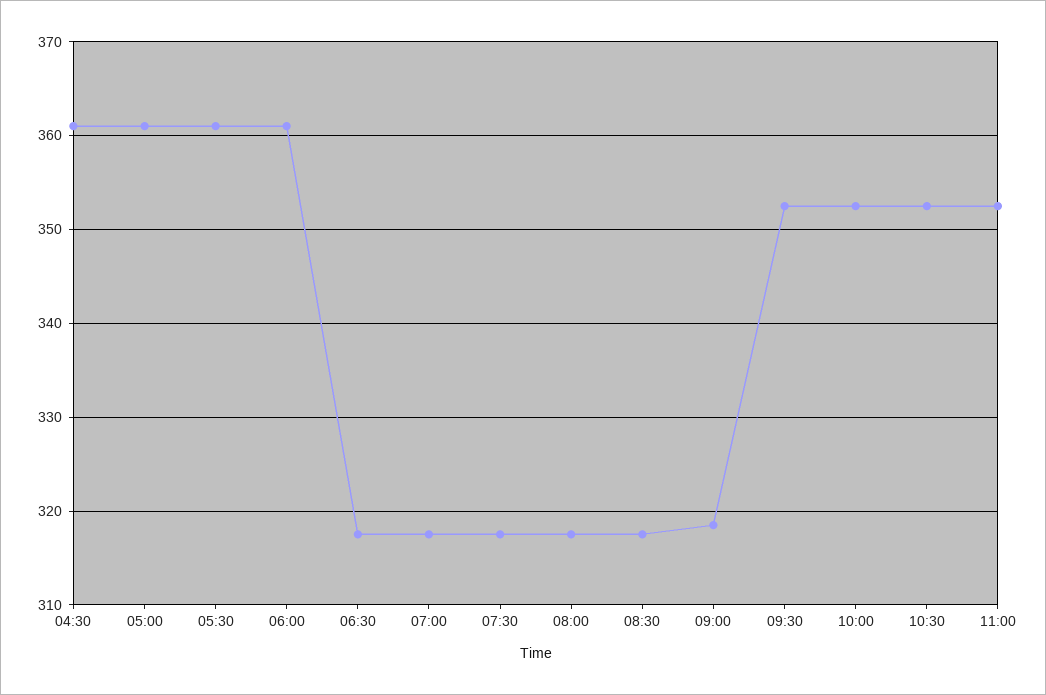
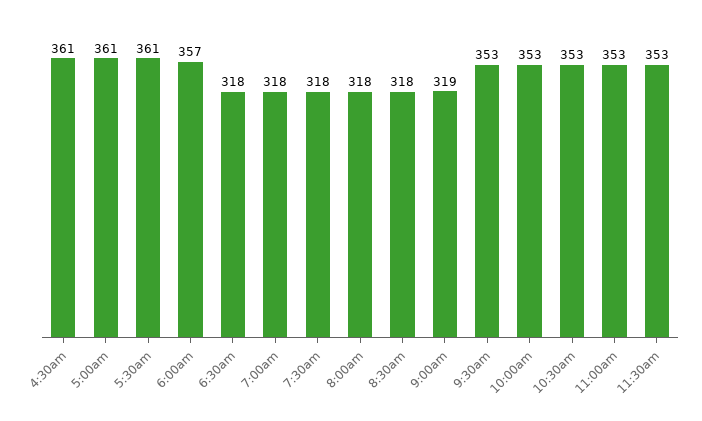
06:00: 361 -> 357
11:30am: none -> 353

